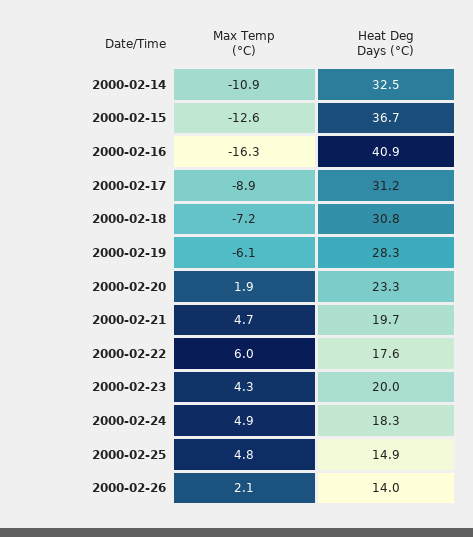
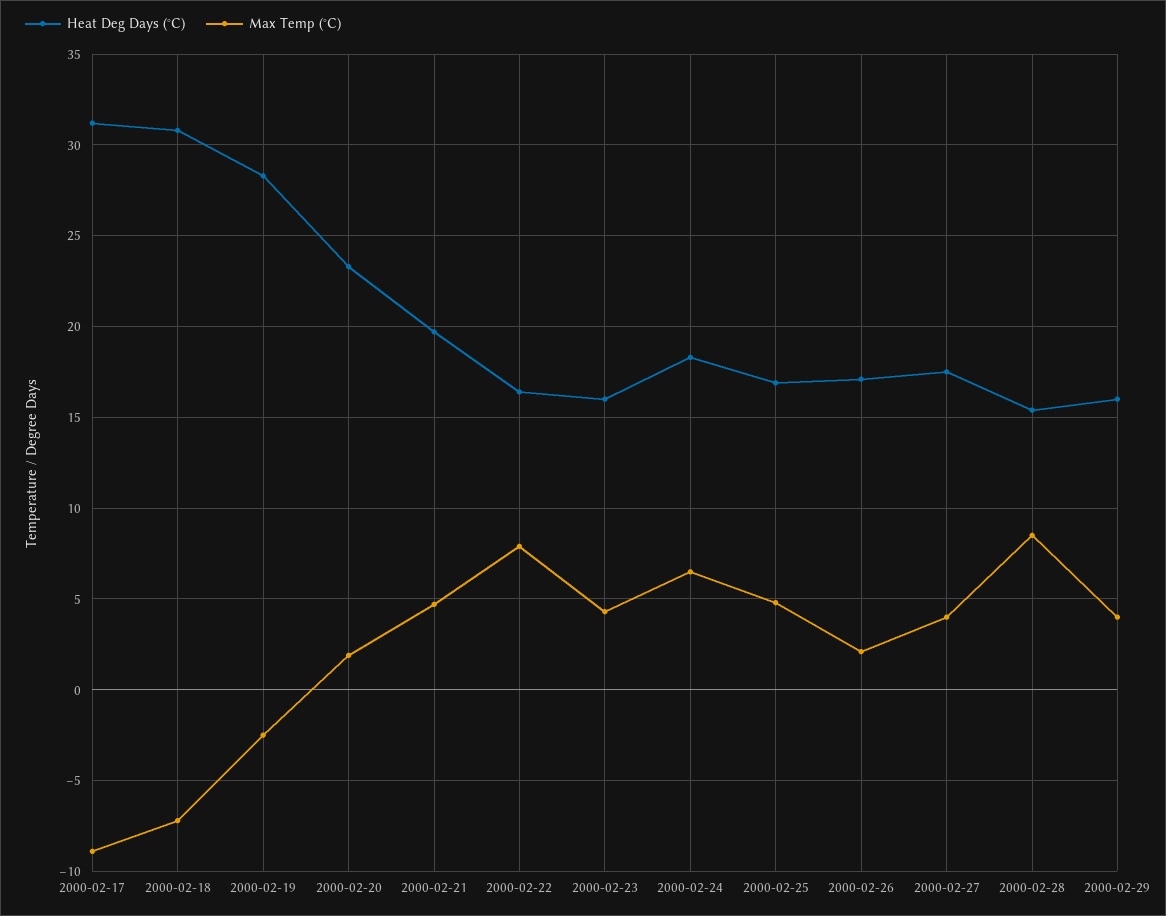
Max Temp (°C), 2000-02-14: -10.9 -> none
Heat Deg Days (°C), 2000-02-14: 32.5 -> none
Max Temp (°C), 2000-02-15: -12.6 -> none
Heat Deg Days (°C), 2000-02-15: 36.7 -> none
Max Temp (°C), 2000-02-16: -16.3 -> none
Heat Deg Days (°C), 2000-02-16: 40.9 -> none
Max Temp (°C), 2000-02-19: -6.1 -> -2.5
Max Temp (°C), 2000-02-22: 6 -> 8
Heat Deg Days (°C), 2000-02-22: 17.6 -> 16.5
Heat Deg Days (°C), 2000-02-23: 20 -> 16
Max Temp (°C), 2000-02-24: 4.9 -> 6.5
Heat Deg Days (°C), 2000-02-25: 14.9 -> 17
Heat Deg Days (°C), 2000-02-26: 14 -> 17
Heat Deg Days (°C), 2000-02-27: none -> 17.5
Max Temp (°C), 2000-02-27: none -> 4
Heat Deg Days (°C), 2000-02-28: none -> 15.5
Max Temp (°C), 2000-02-28: none -> 8.5
Heat Deg Days (°C), 2000-02-29: none -> 16
Max Temp (°C), 2000-02-29: none -> 4

